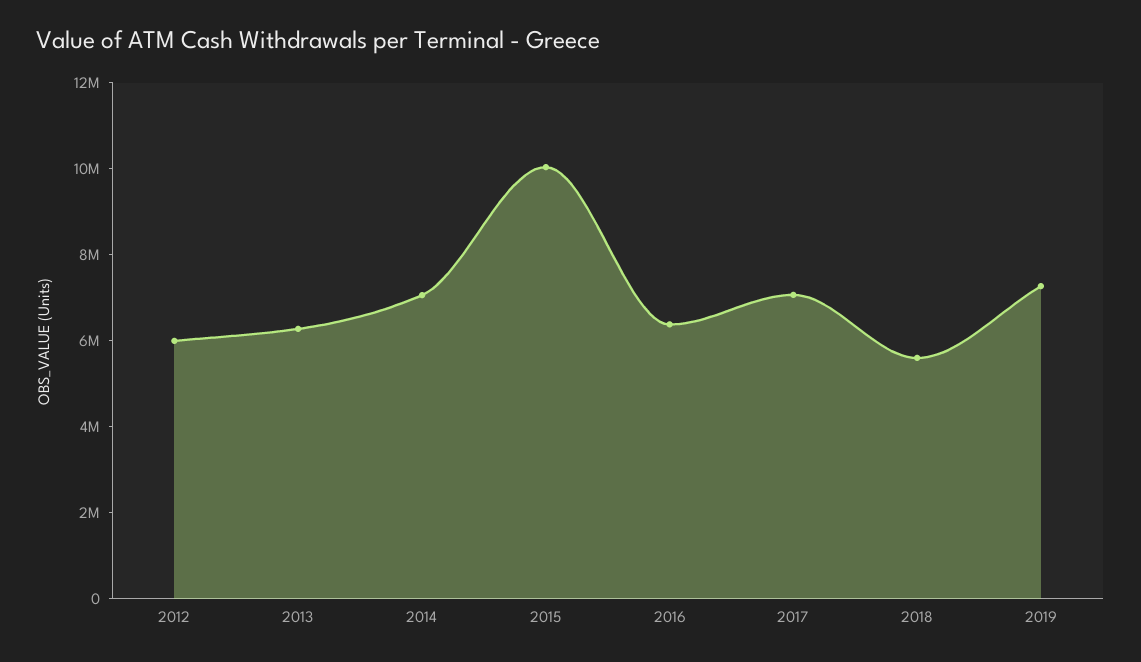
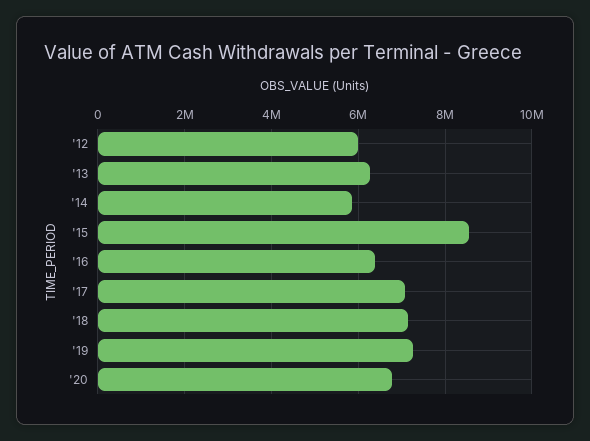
2014: 7000000 -> 5800000
2015: 10000000 -> 8600000
2018: 5500000 -> 7200000
'20: none -> 6800000

